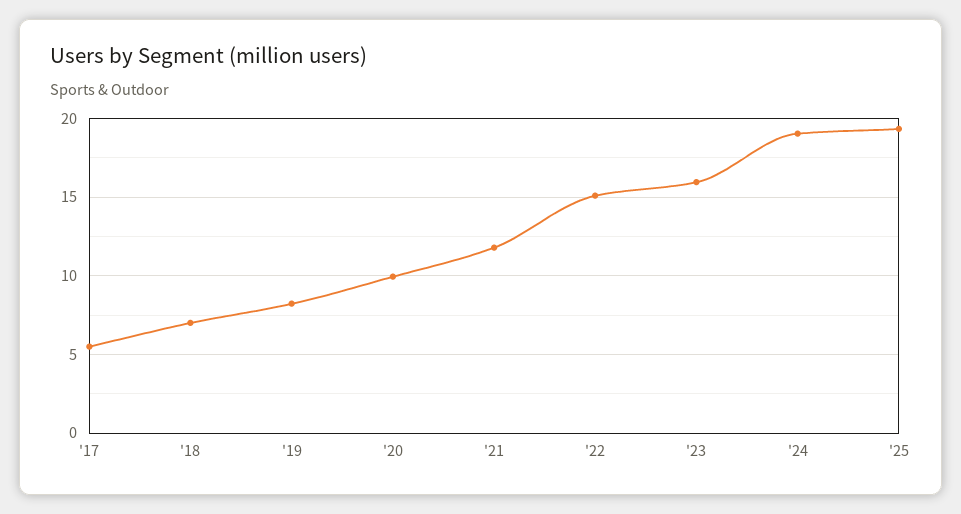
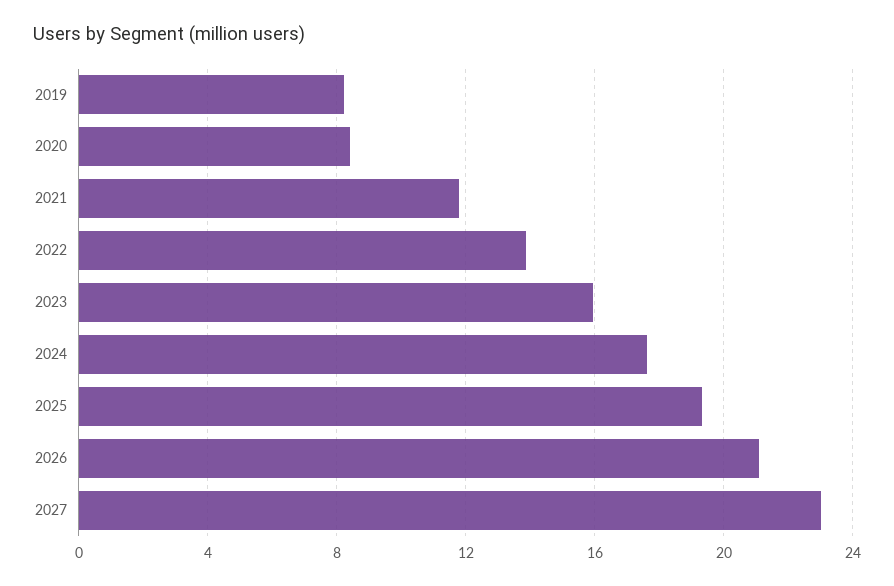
'17: 5.5 -> none
'18: 7 -> none
'20: 10 -> 8.5
'22: 15 -> 14
'24: 19 -> 17.5
2026: none -> 21
2027: none -> 23

